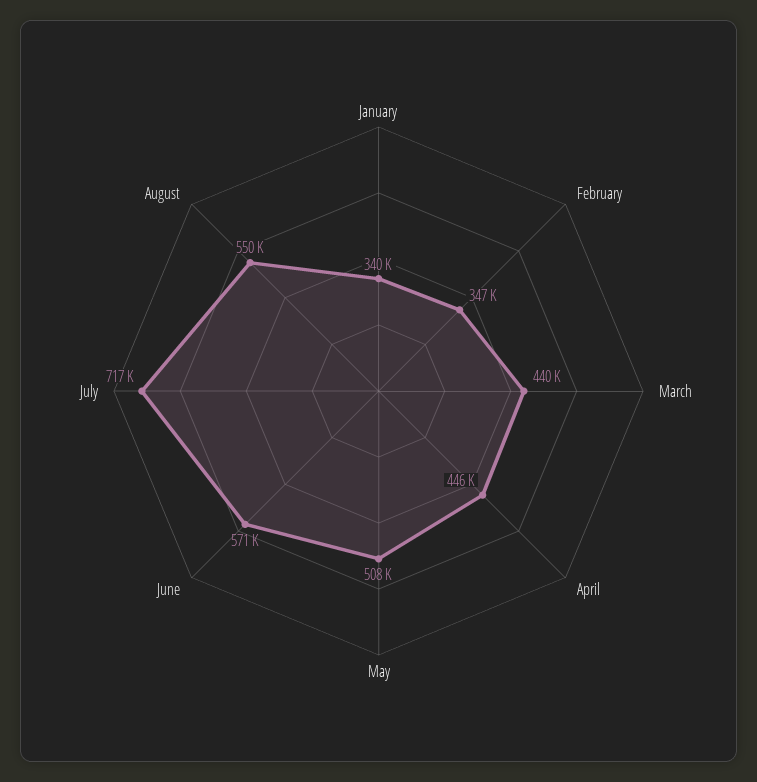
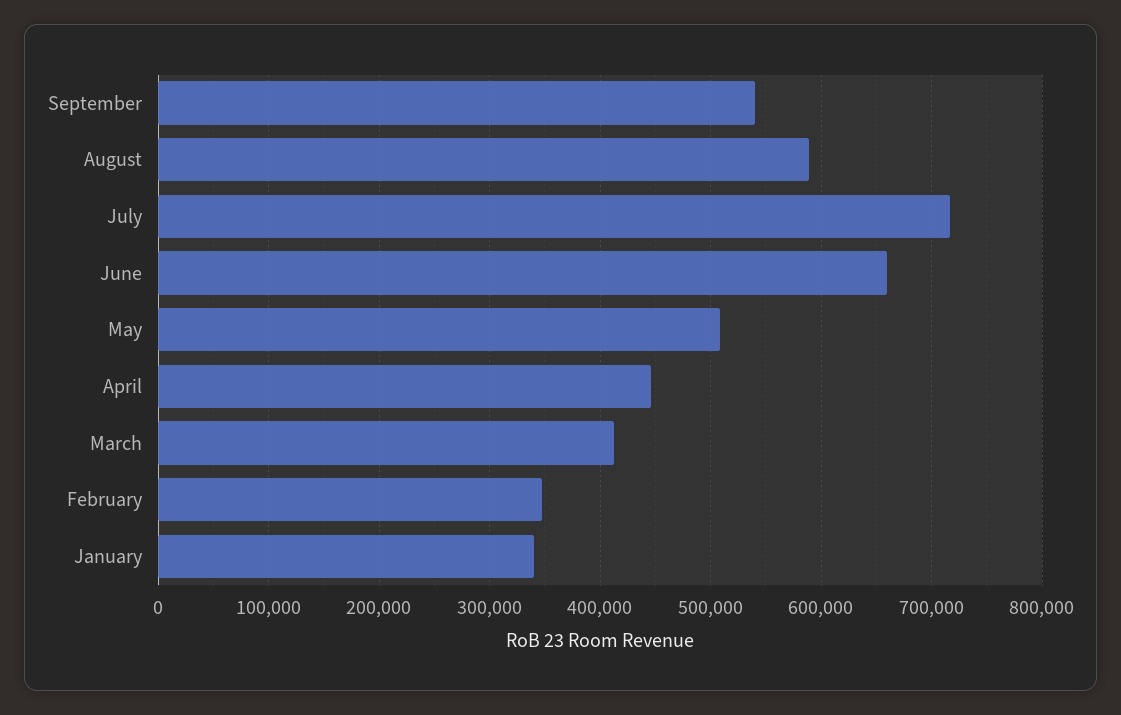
March: 440000 -> 410000
June: 571000 -> 660000
August: 550000 -> 590000
September: none -> 540000

